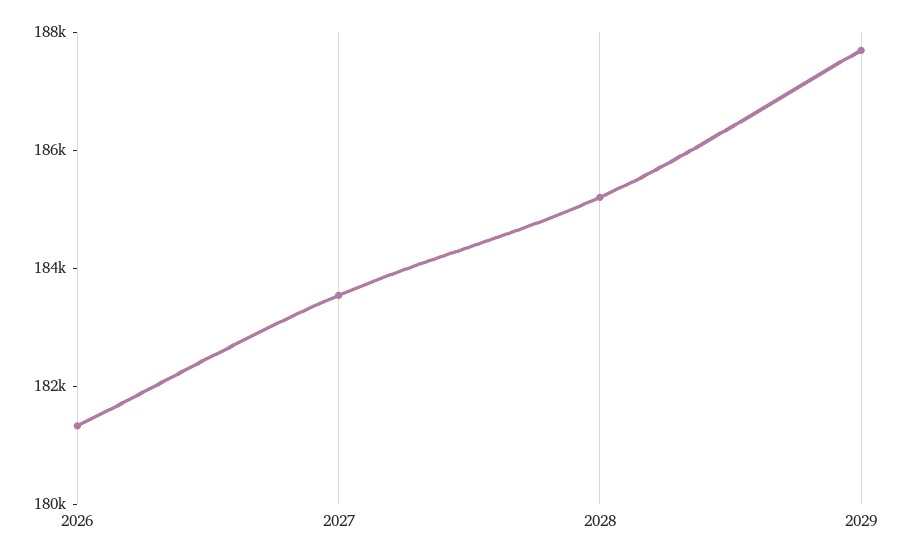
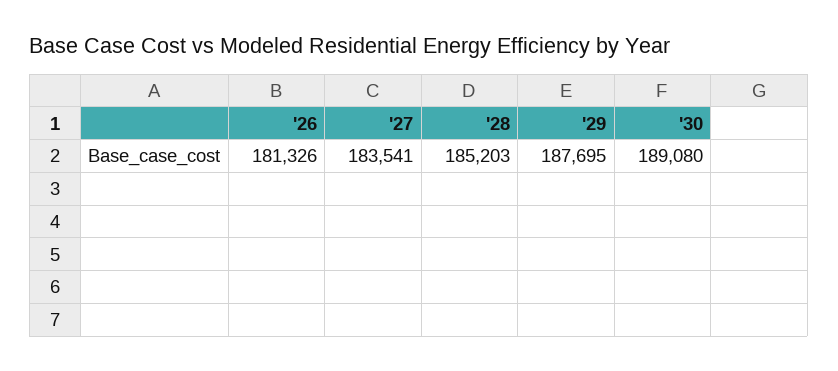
'30: none -> 189080

